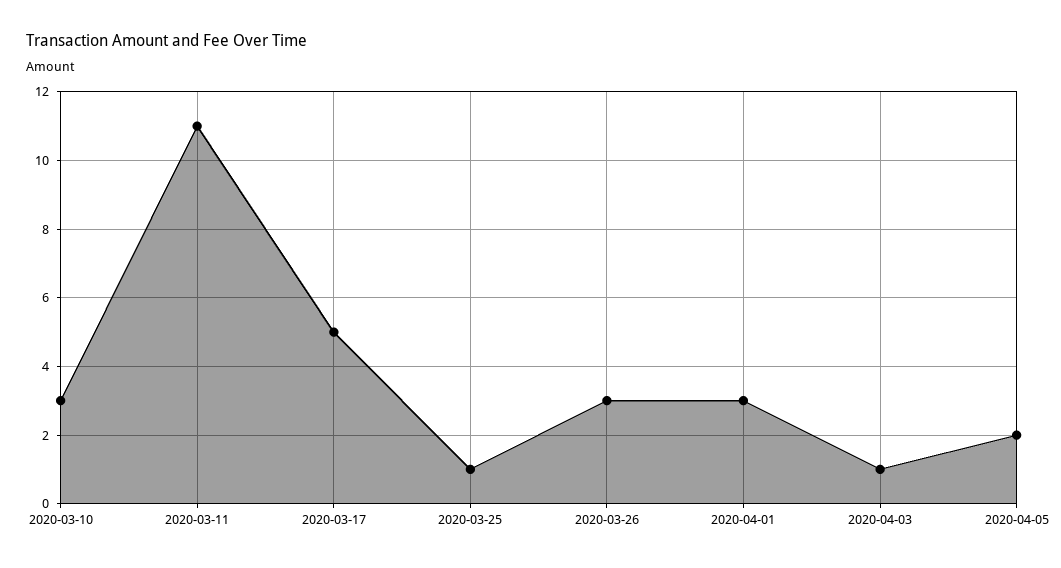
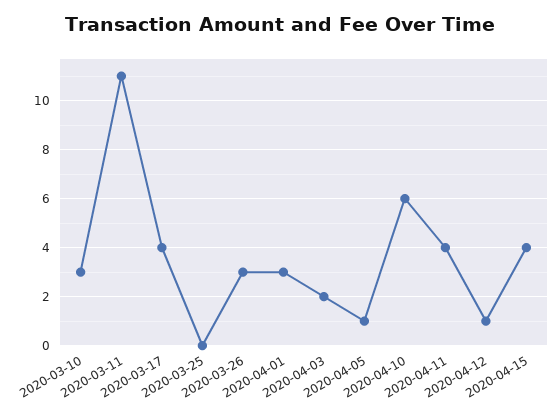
2020-03-17: 5 -> 4
2020-03-25: 1 -> 0
2020-04-03: 1 -> 2
2020-04-05: 2 -> 1
2020-04-10: none -> 6
2020-04-11: none -> 4
2020-04-12: none -> 1
2020-04-15: none -> 4

